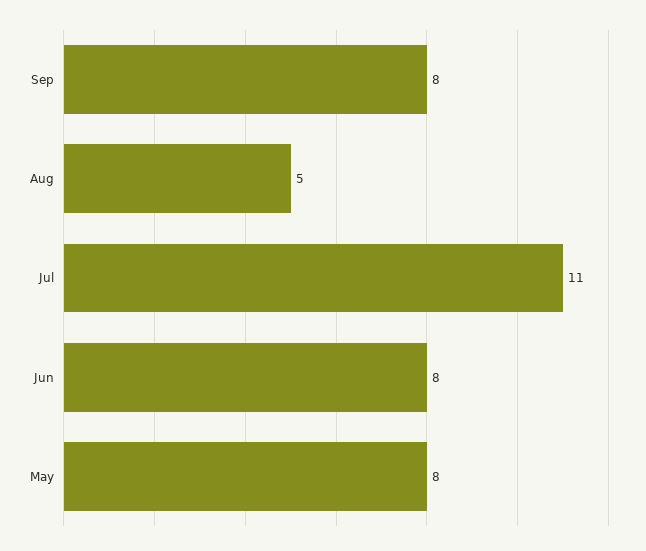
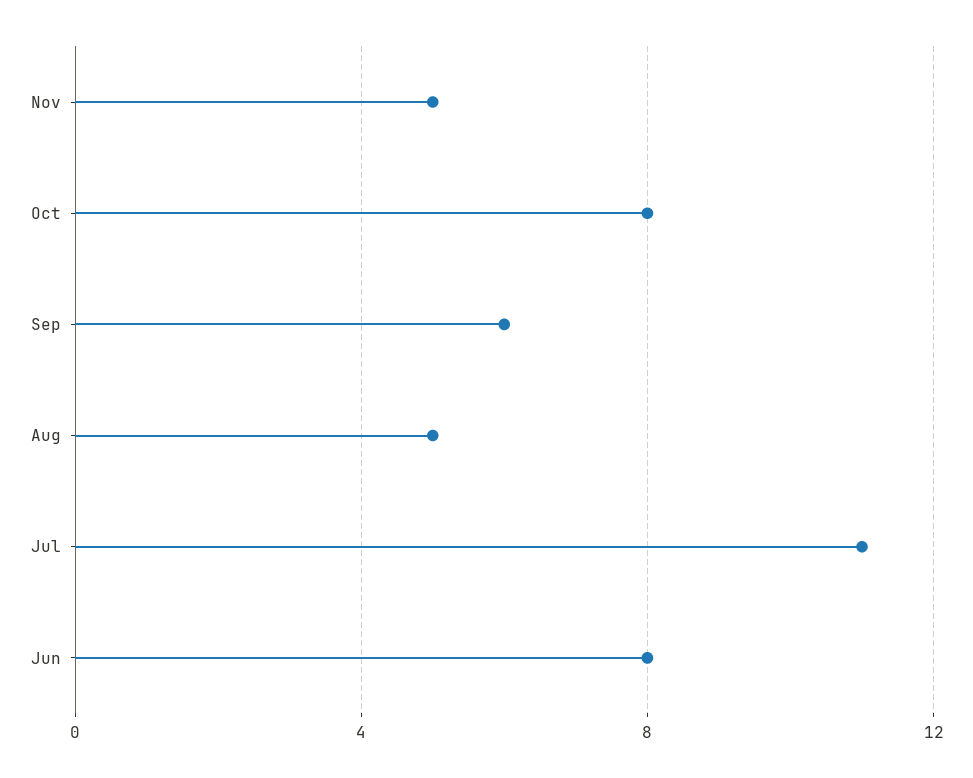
Sep: 8 -> 6
May: 8 -> none
Nov: none -> 5
Oct: none -> 8

